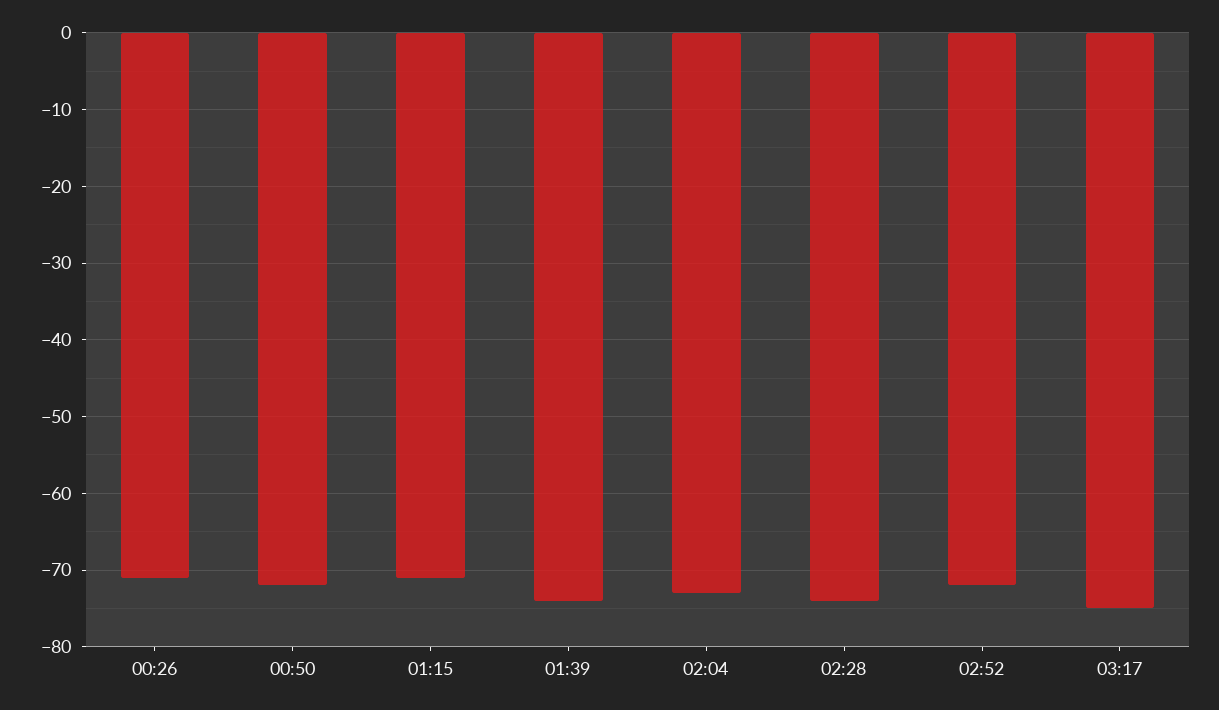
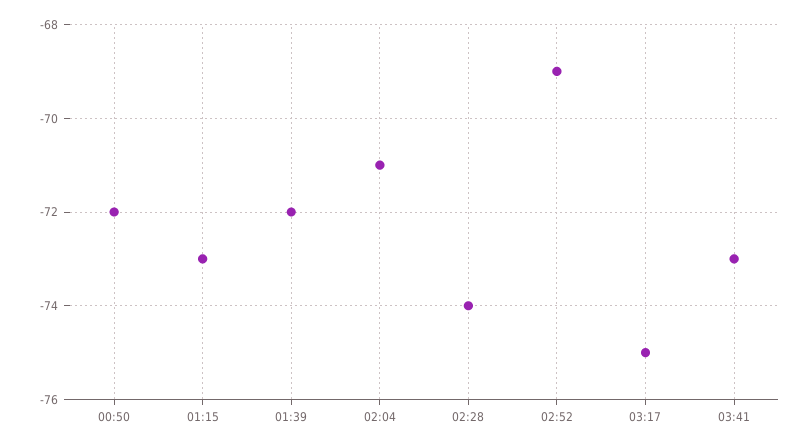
00:26: -71 -> none
01:15: -71 -> -73
01:39: -74 -> -72
02:04: -73 -> -71
02:52: -72 -> -69
03:41: none -> -73

